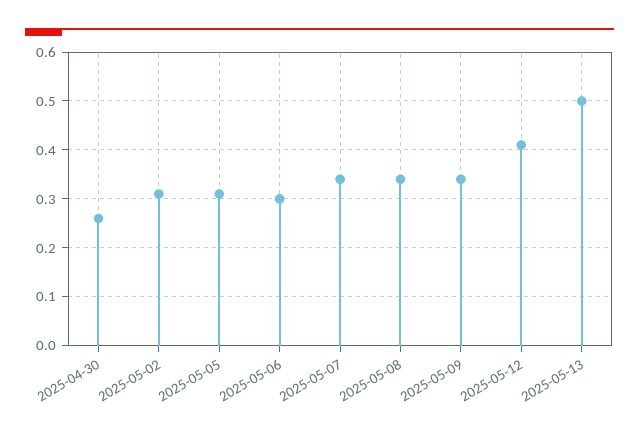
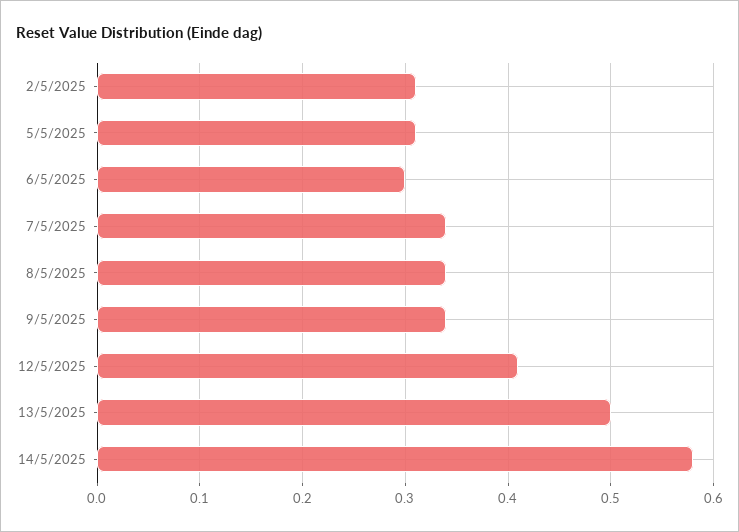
2025-04-30: 0.25 -> none
14/5/2025: none -> 0.58

